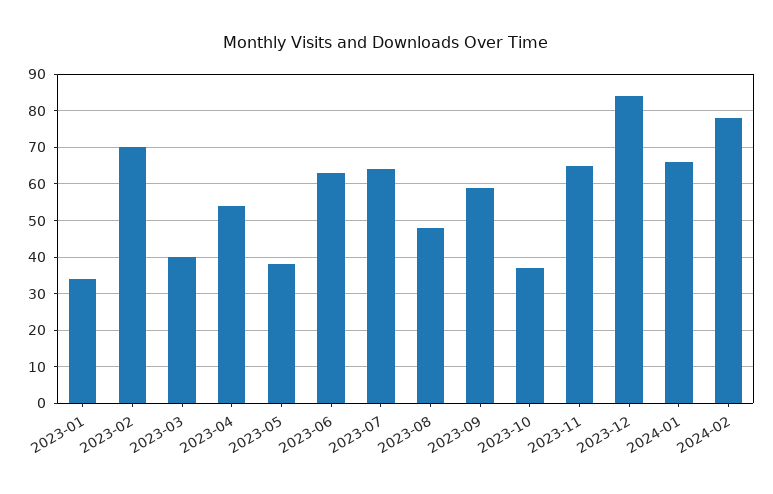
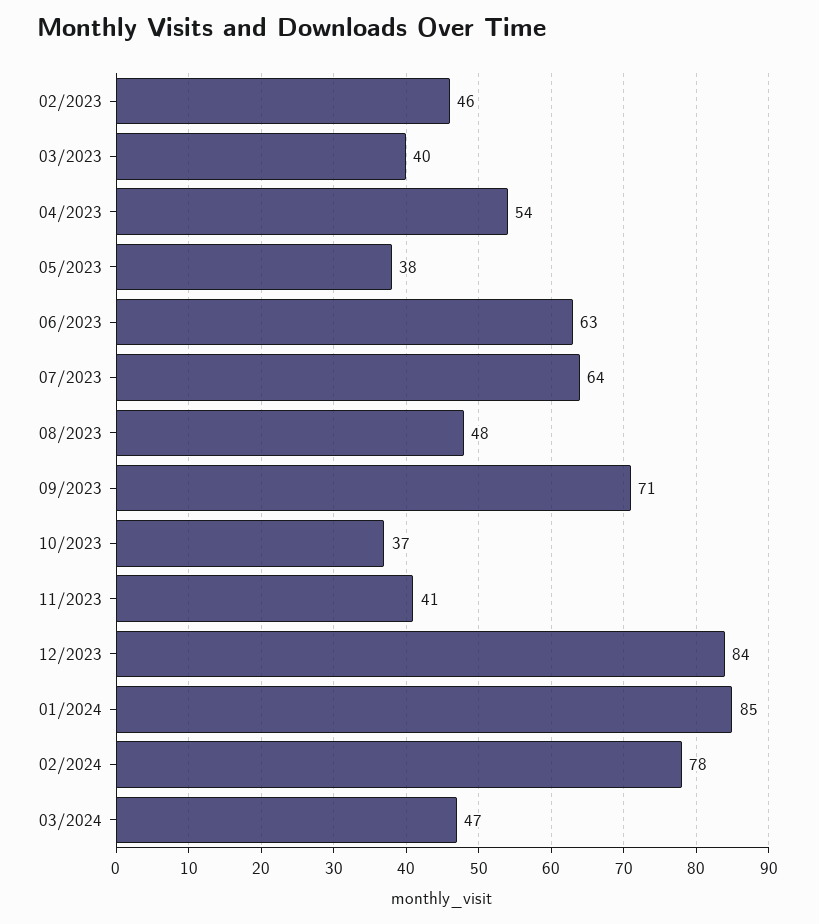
2023-01: 35 -> none
2023-02: 70 -> 46
2023-09: 60 -> 71
2023-11: 65 -> 41
2024-01: 65 -> 85
03/2024: none -> 47

